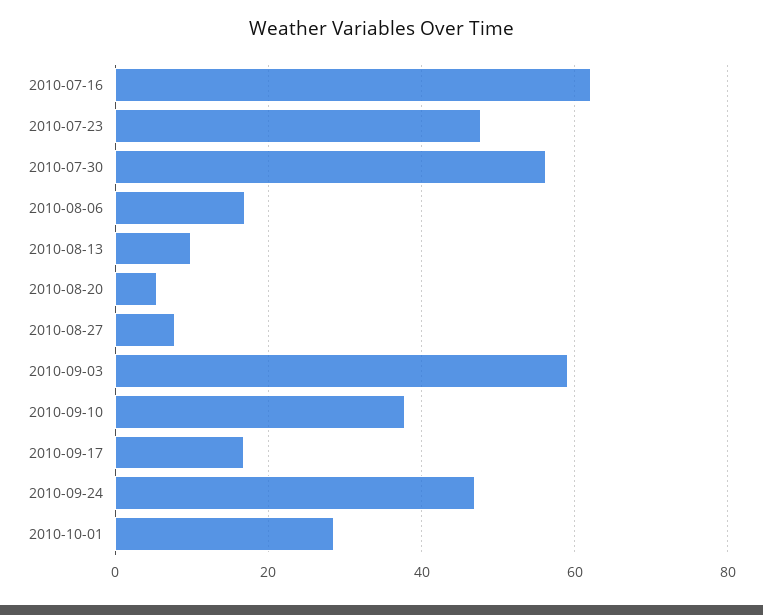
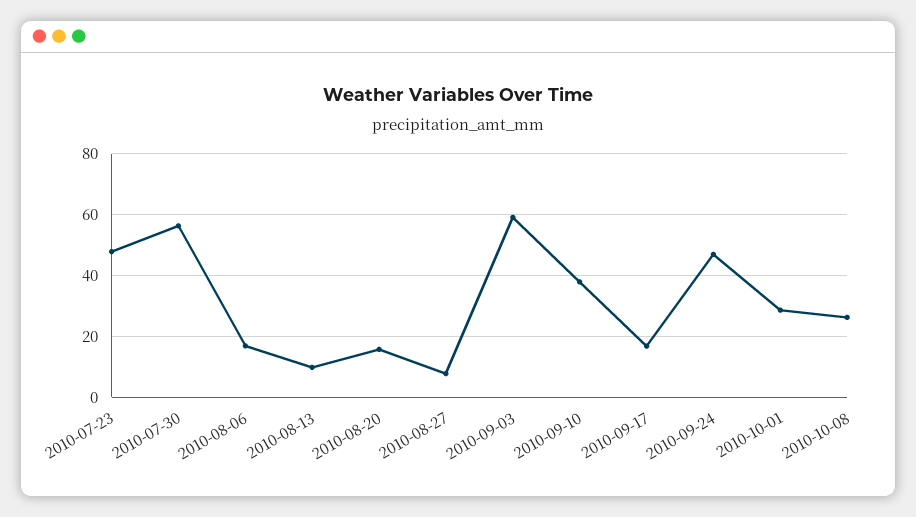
2010-07-16: 62 -> none
2010-08-20: 6 -> 16
2010-10-08: none -> 26

